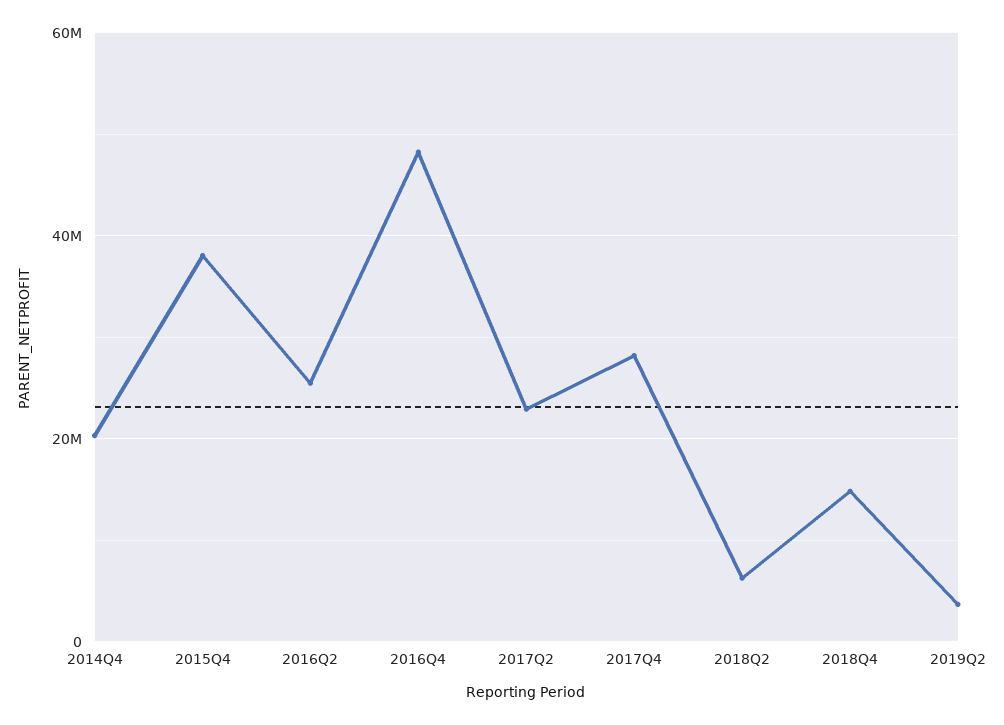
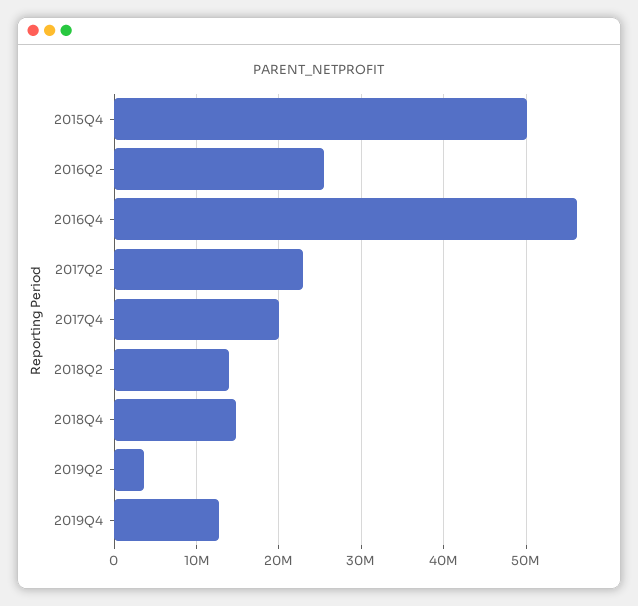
2014Q4: 20000000 -> none
2015Q4: 38000000 -> 50000000
2016Q4: 48000000 -> 56000000
2017Q4: 28000000 -> 20000000
2018Q2: 6000000 -> 14000000
2019Q4: none -> 13000000

